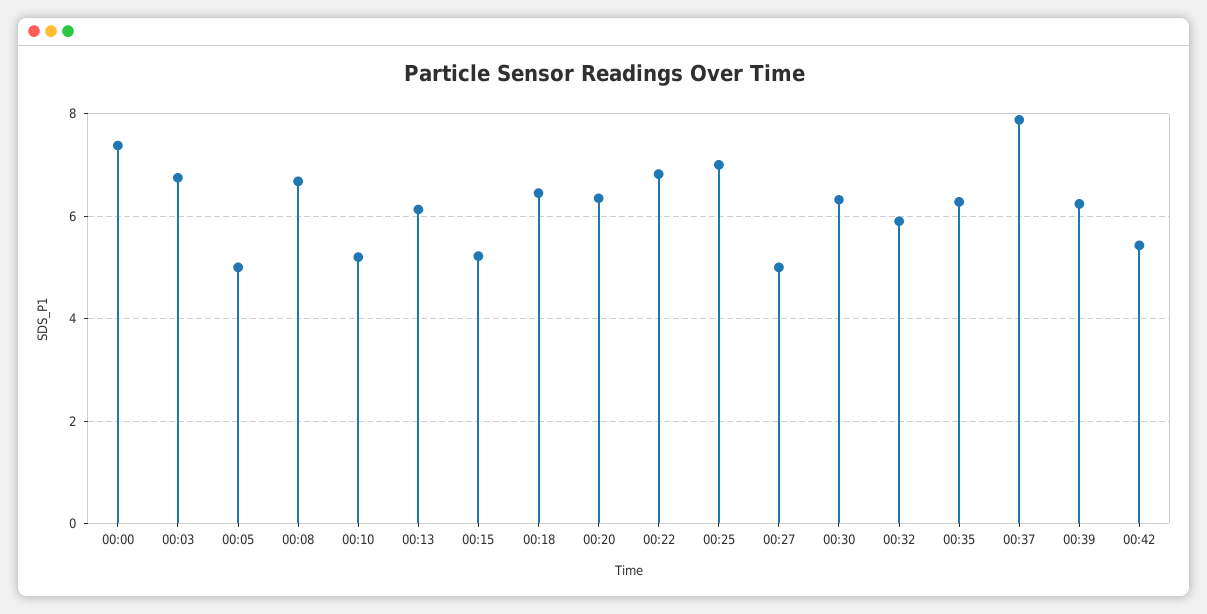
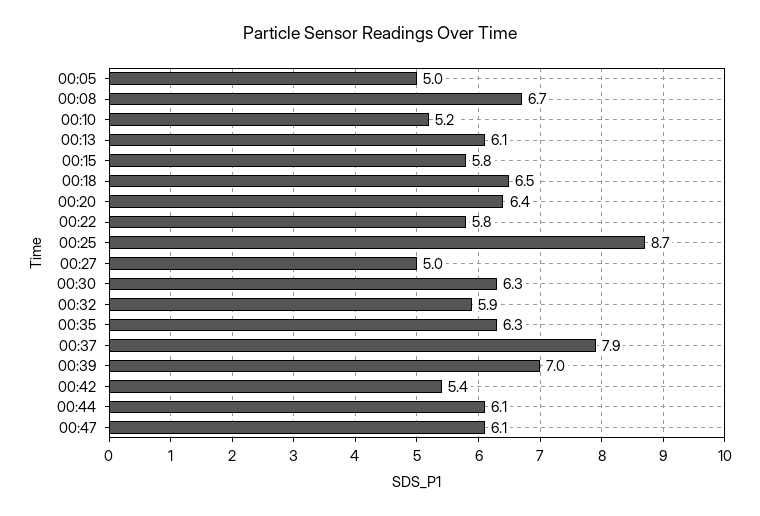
00:00: 7.4 -> none
00:03: 6.8 -> none
00:15: 5.2 -> 5.8
00:22: 6.8 -> 5.8
00:25: 7 -> 8.7
00:39: 6.2 -> 7
00:44: none -> 6.1
00:47: none -> 6.1

